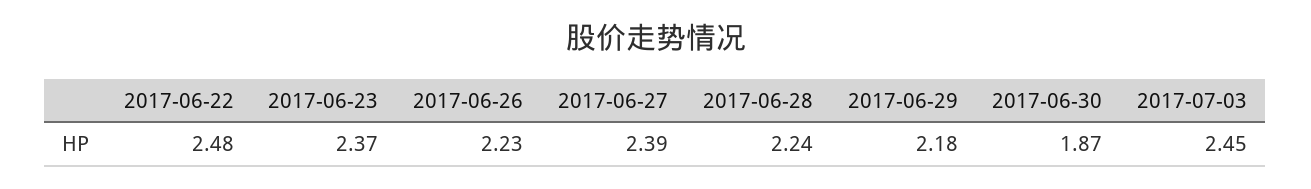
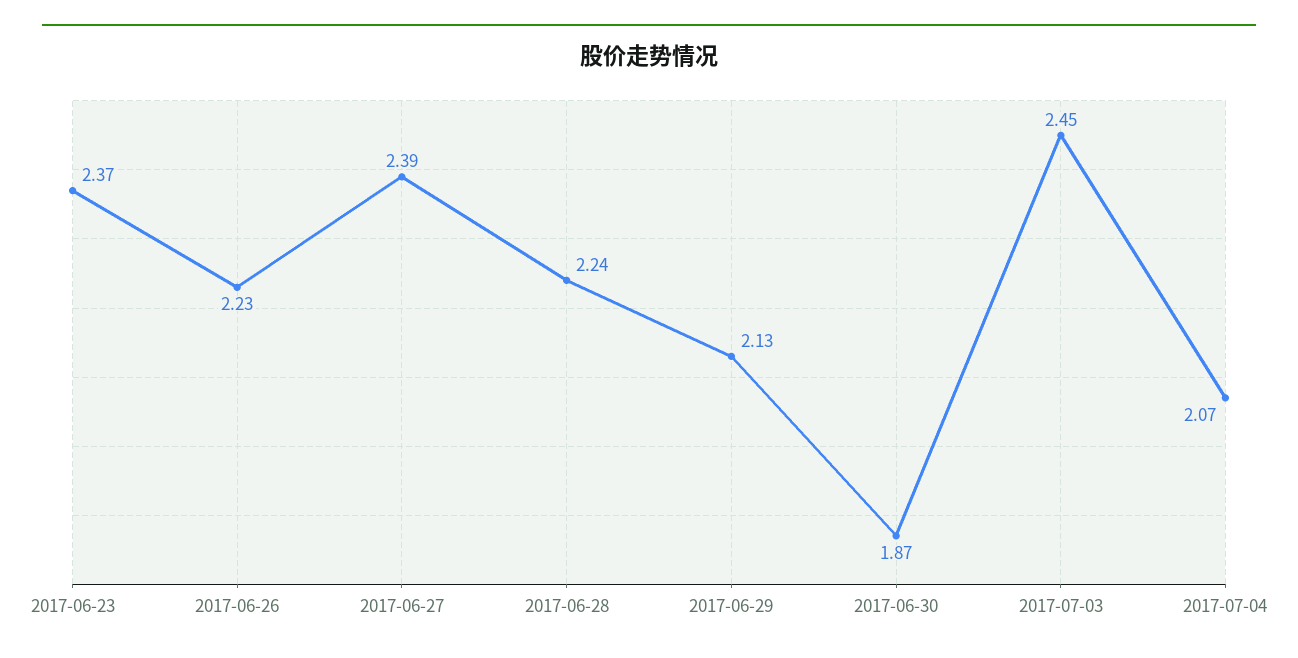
2017-06-22: 2.48 -> none
2017-06-29: 2.18 -> 2.13
2017-07-04: none -> 2.07

